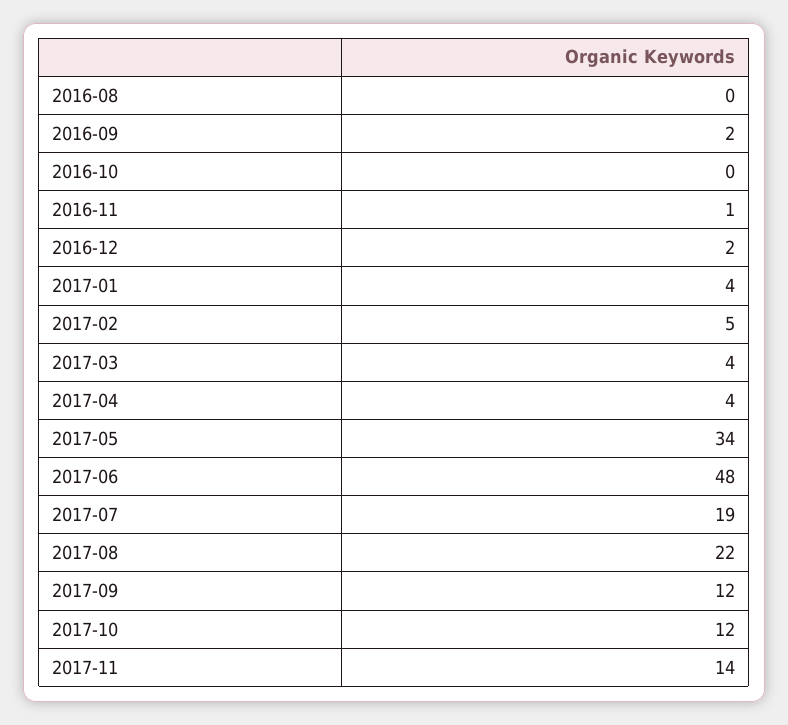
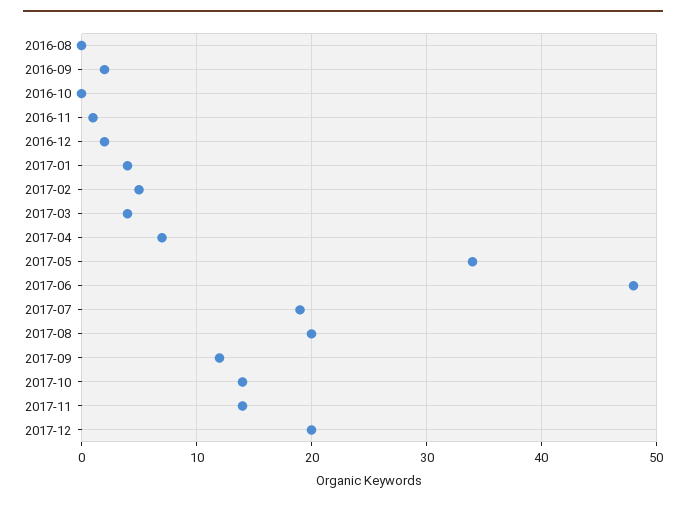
2017-04: 4 -> 7
2017-08: 22 -> 20
2017-10: 12 -> 14
2017-12: none -> 20

